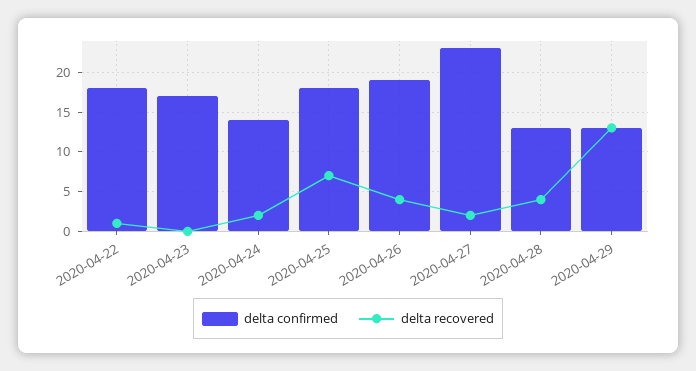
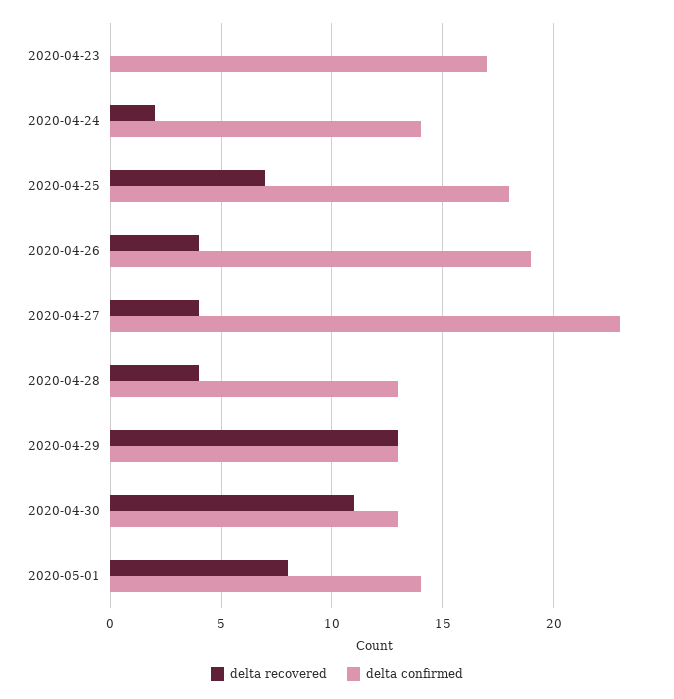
delta confirmed, 2020-04-22: 18 -> none
delta recovered, 2020-04-22: 1 -> none
delta recovered, 2020-04-27: 2 -> 4
delta recovered, 2020-04-30: none -> 11
delta confirmed, 2020-04-30: none -> 13
delta recovered, 2020-05-01: none -> 8
delta confirmed, 2020-05-01: none -> 14

